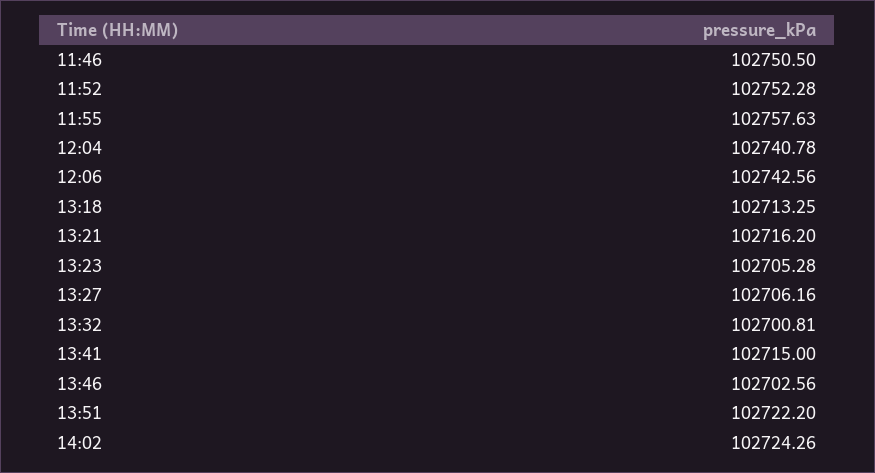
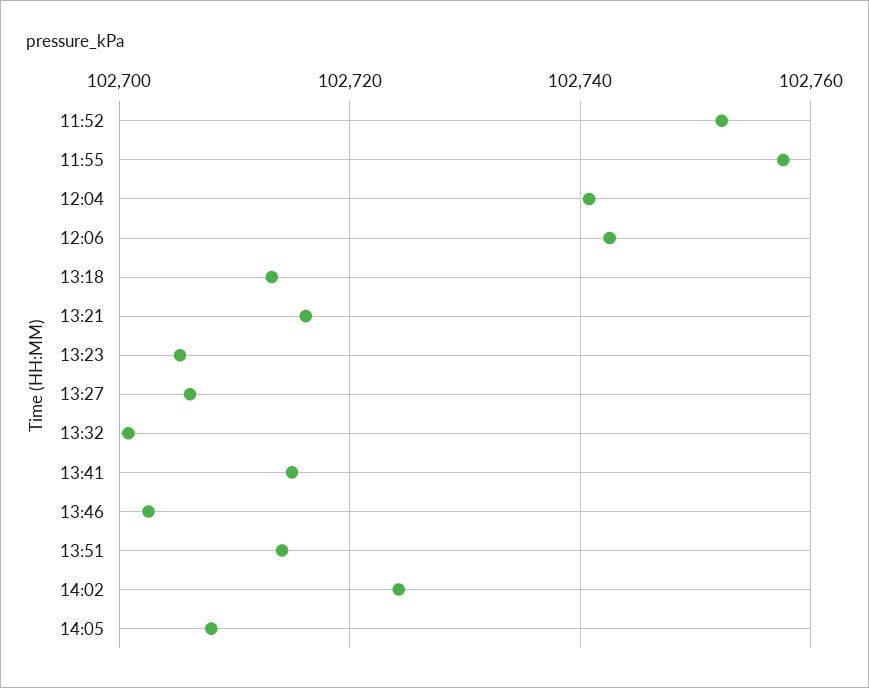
11:46: 102750.5 -> none
13:51: 102722.2 -> 102714
14:05: none -> 102708

